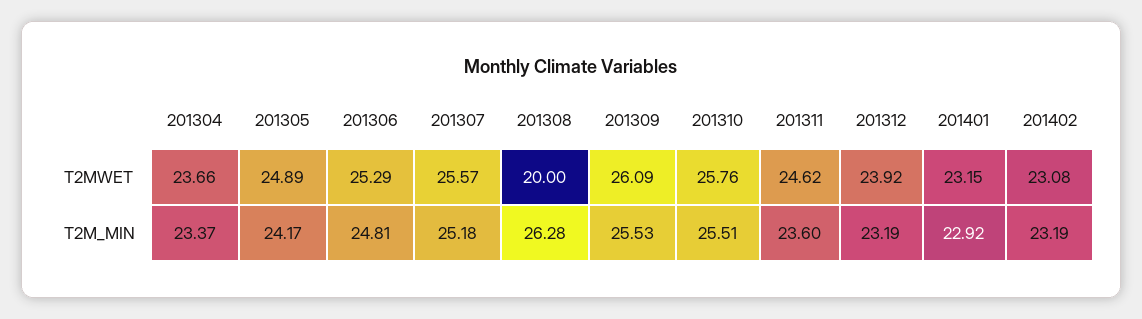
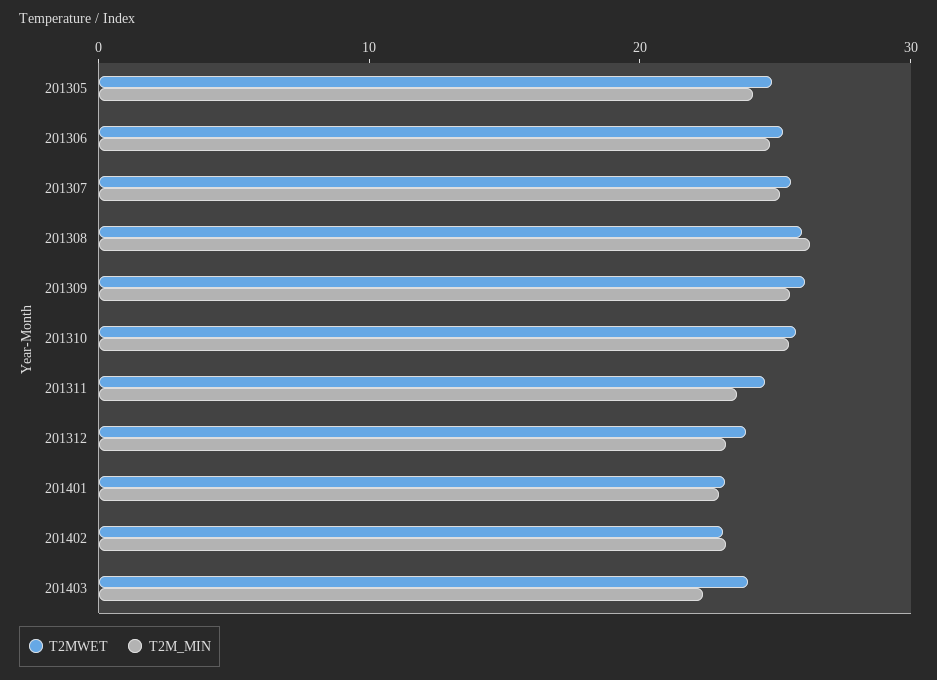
T2MWET, 201304: 23.66 -> none
T2MWET, 201308: 20 -> 26
T2M_MIN, 201304: 23.37 -> none
T2MWET, 201403: none -> 24
T2M_MIN, 201403: none -> 22

